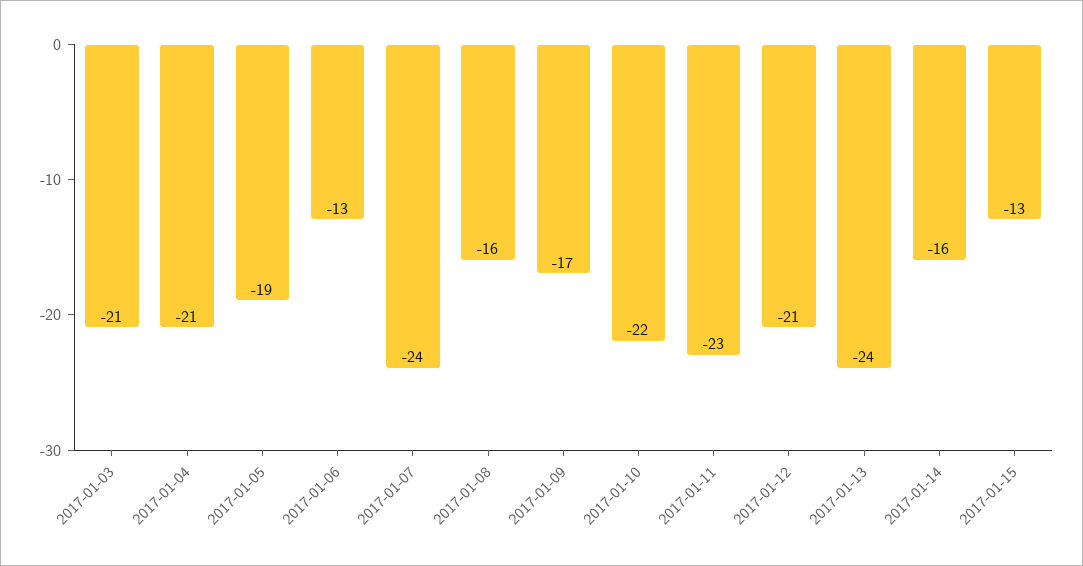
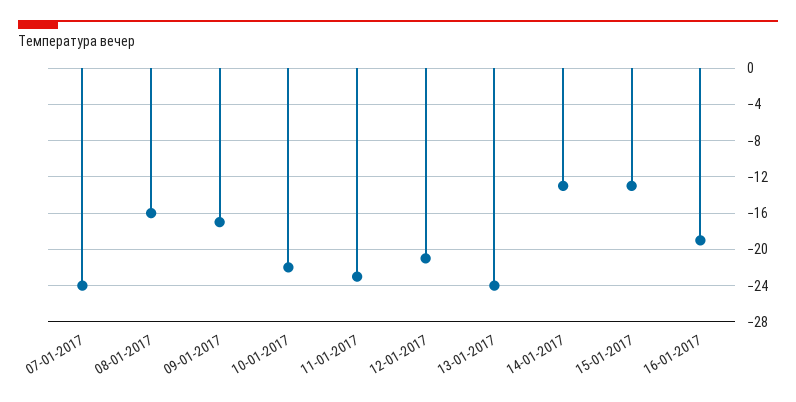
2017-01-03: -21 -> none
2017-01-04: -21 -> none
2017-01-05: -19 -> none
2017-01-06: -13 -> none
2017-01-14: -16 -> -13
16-01-2017: none -> -19

